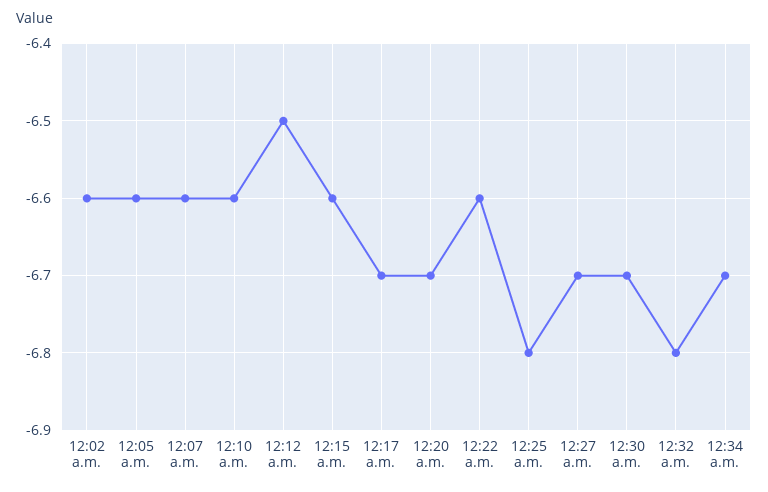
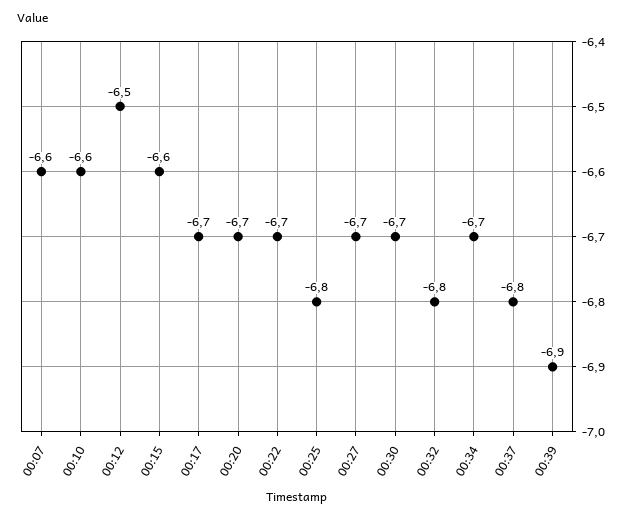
12:02 a.m.: -6.6 -> none
12:05 a.m.: -6.6 -> none
12:22 a.m.: -6.6 -> -6.7
00:37: none -> -6.8
00:39: none -> -6.9

